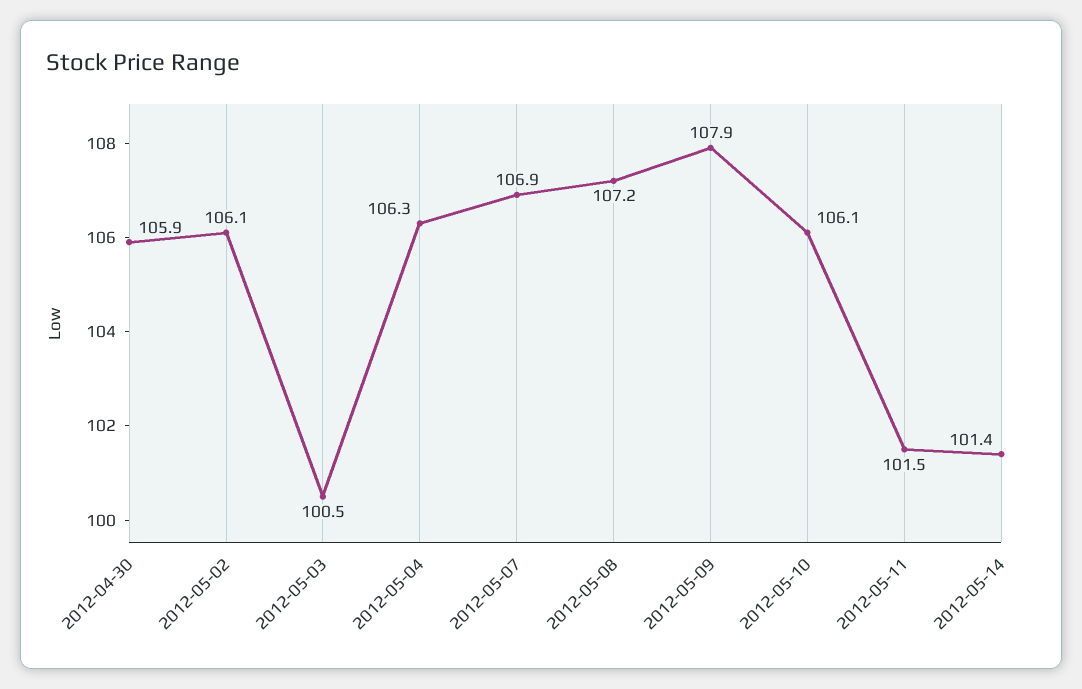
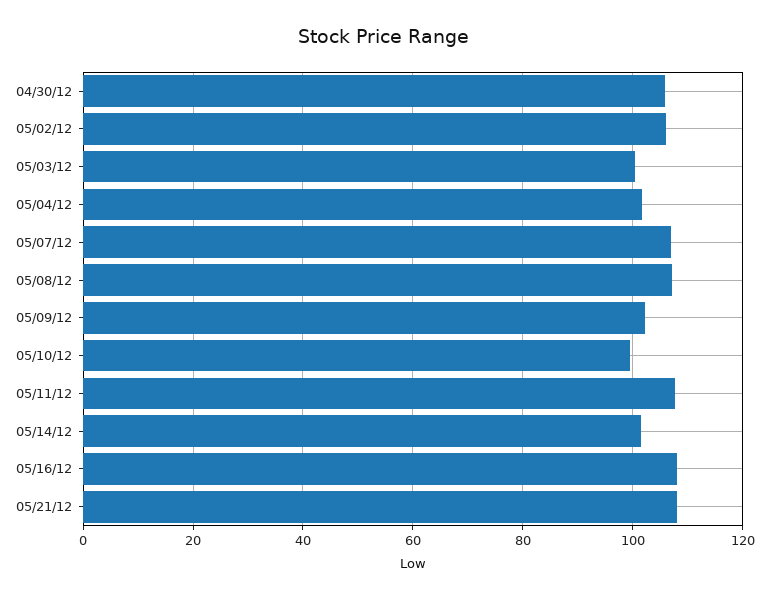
2012-05-04: 106.3 -> 102
2012-05-09: 107.9 -> 102
2012-05-10: 106.1 -> 100
2012-05-11: 101.5 -> 108
05/16/12: none -> 108
05/21/12: none -> 108

